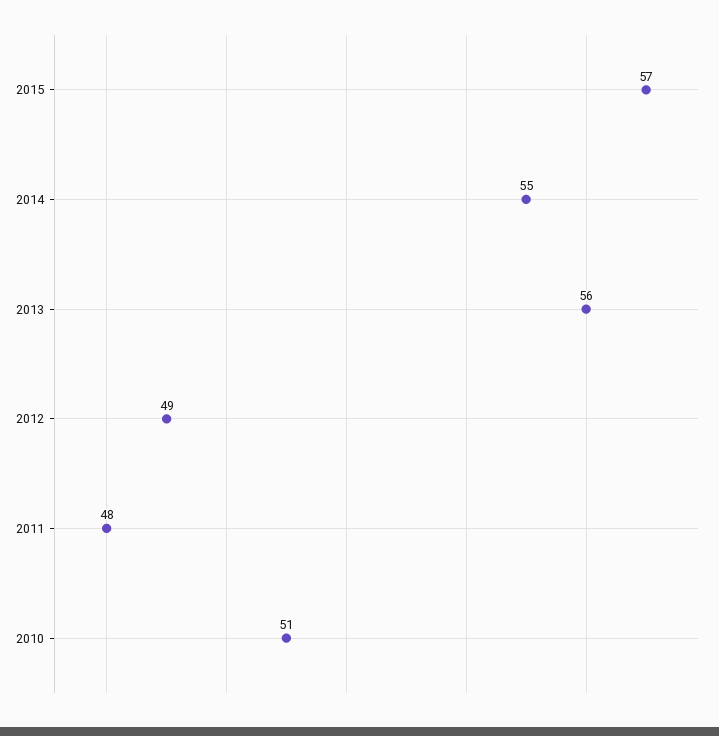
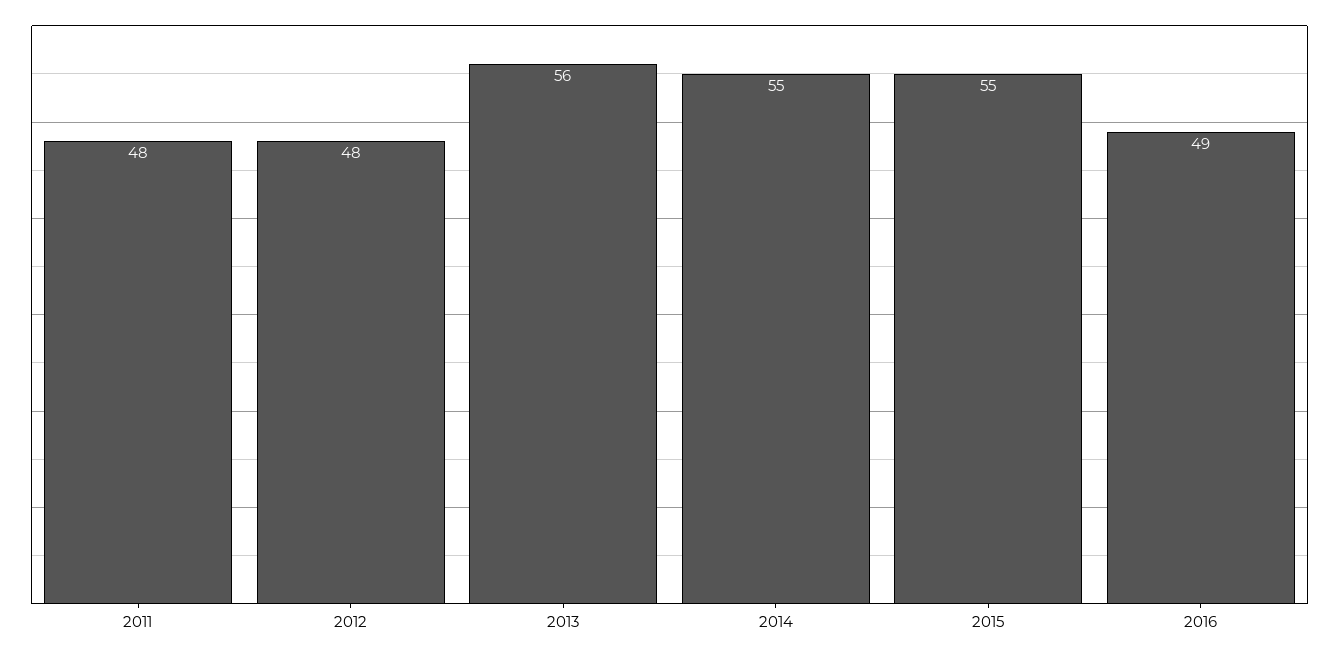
2015: 57 -> 55
2012: 49 -> 48
2010: 51 -> none
2016: none -> 49

